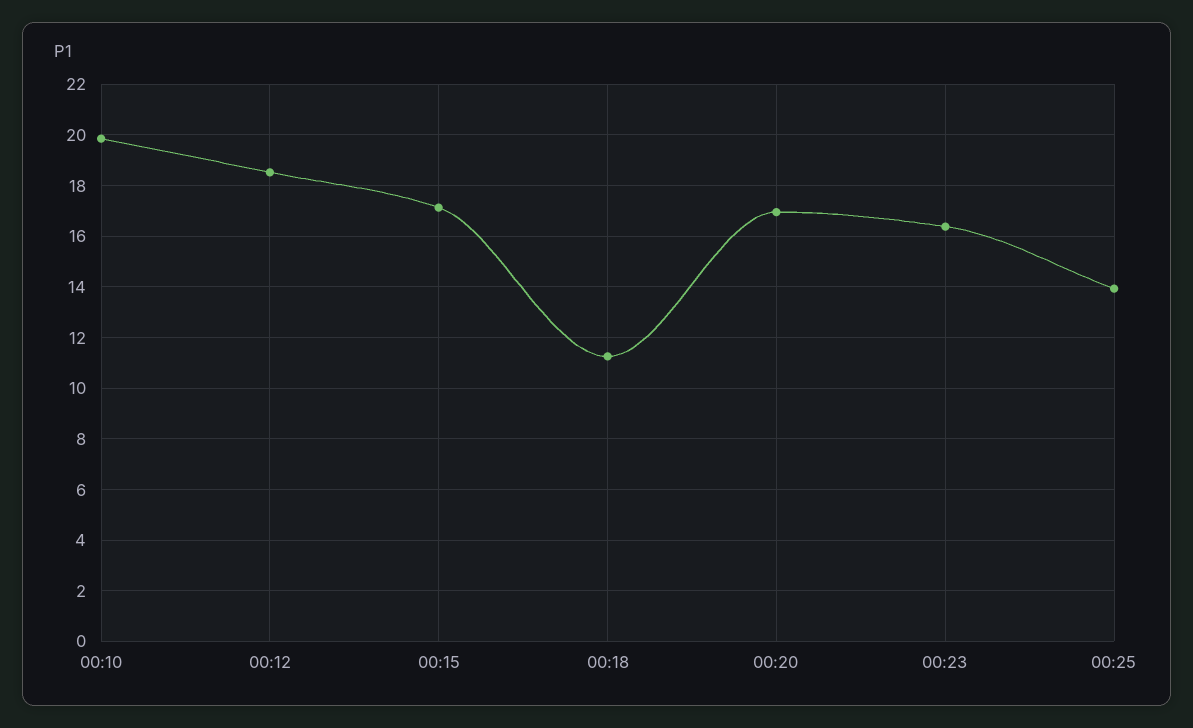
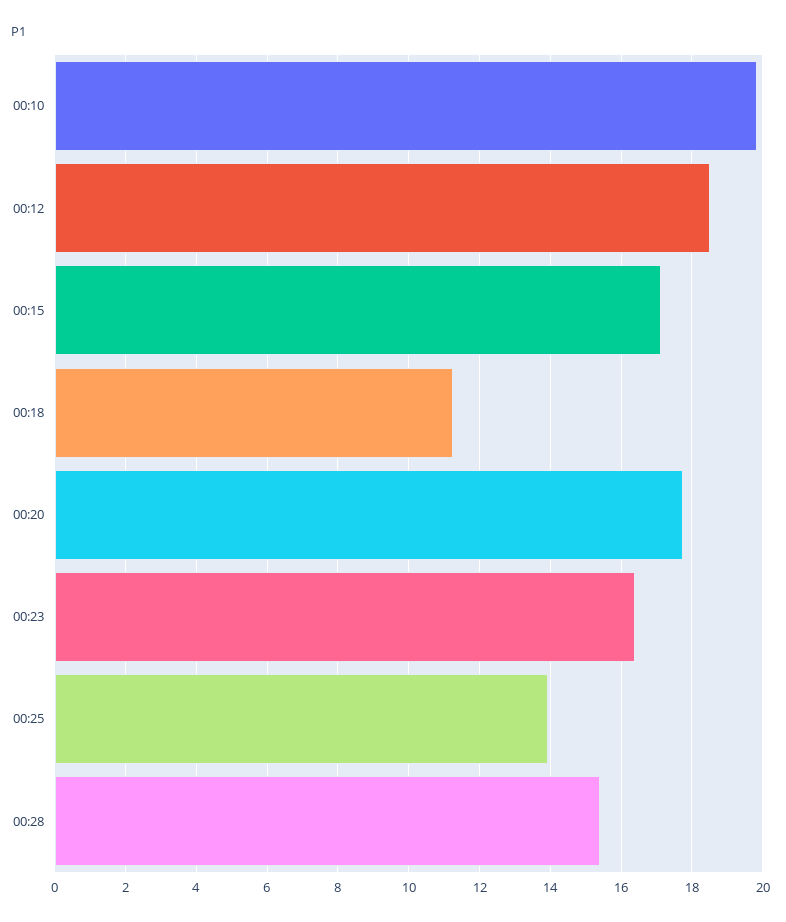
00:20: 17 -> 17.8
00:28: none -> 15.4

